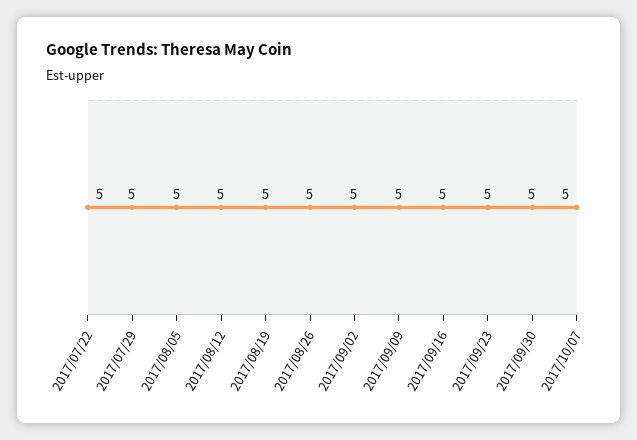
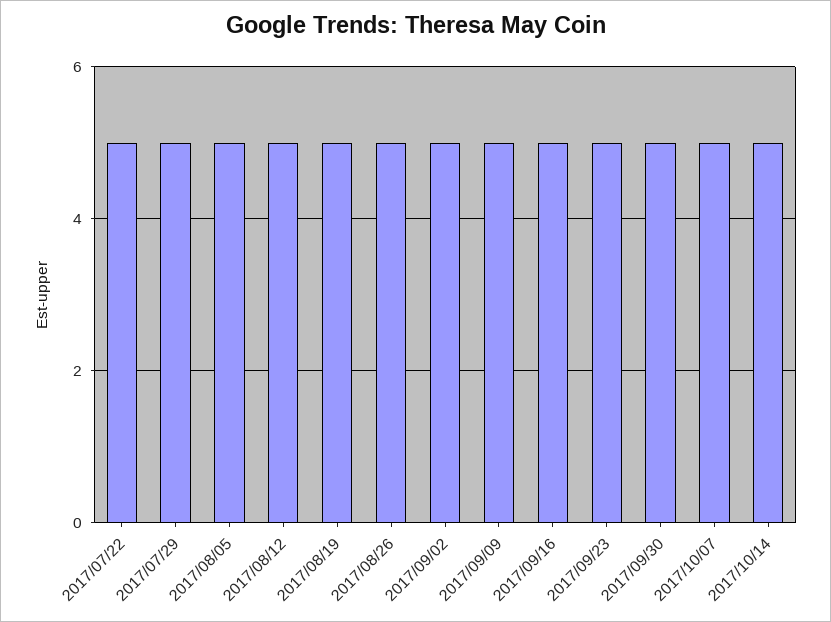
2017/10/14: none -> 5

